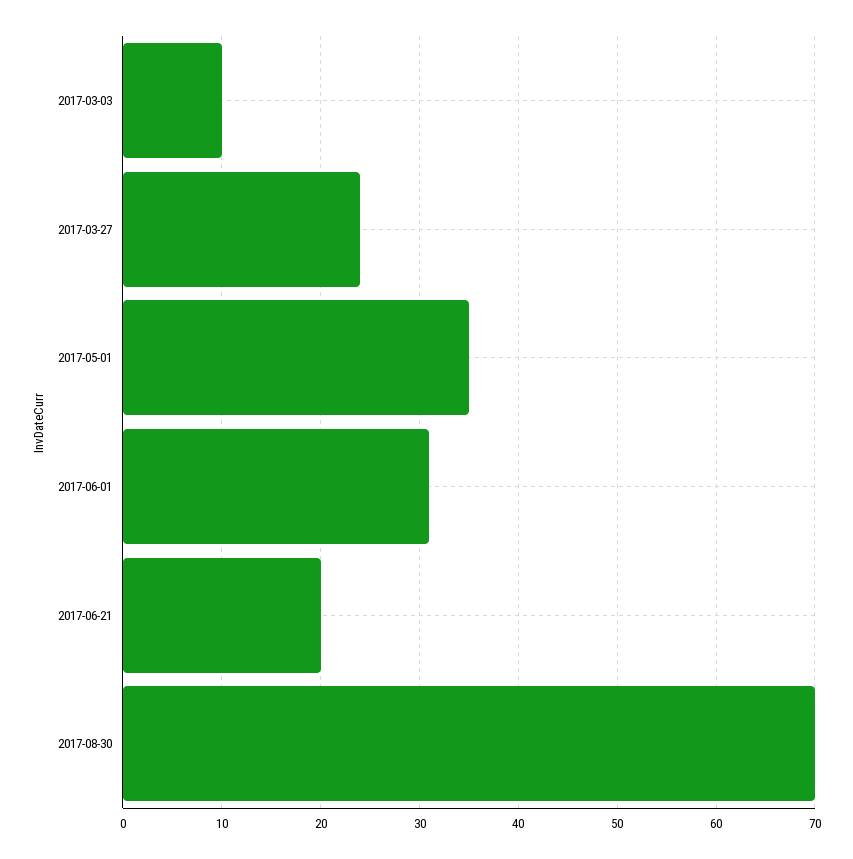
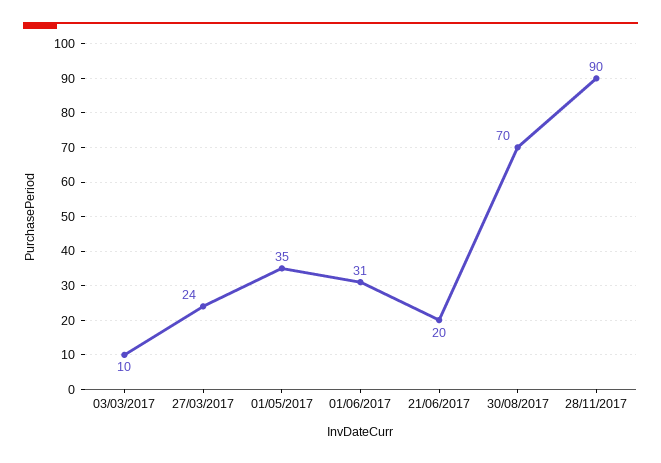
28/11/2017: none -> 90

